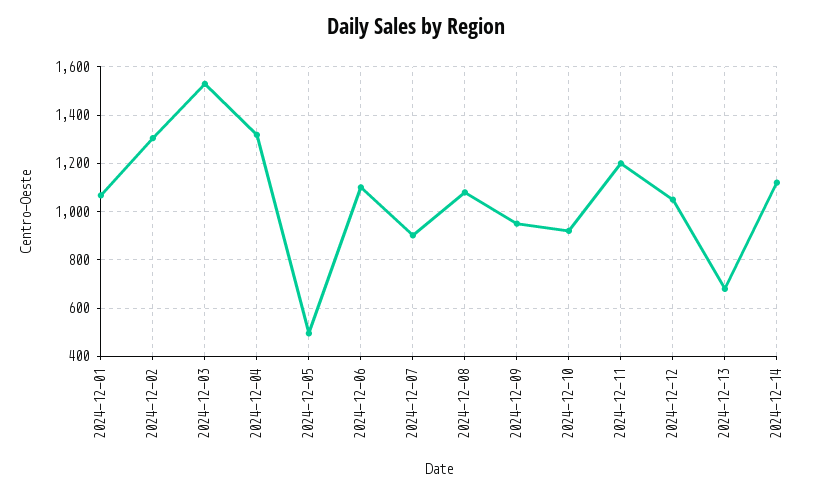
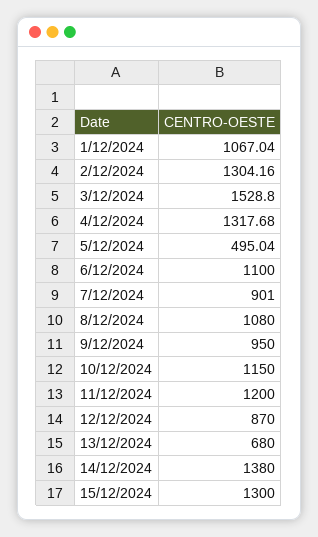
2024-12-10: 925 -> 1150
2024-12-12: 1050 -> 870
2024-12-14: 1125 -> 1380
15/12/2024: none -> 1300

